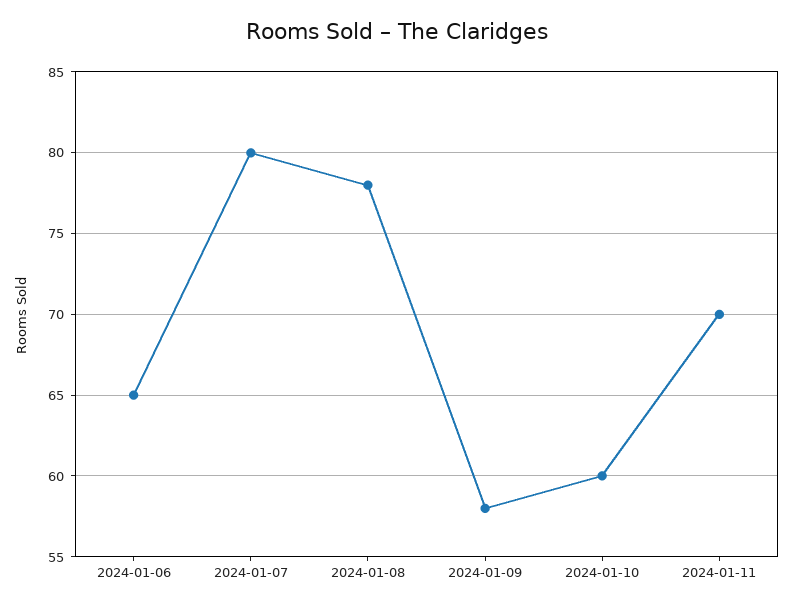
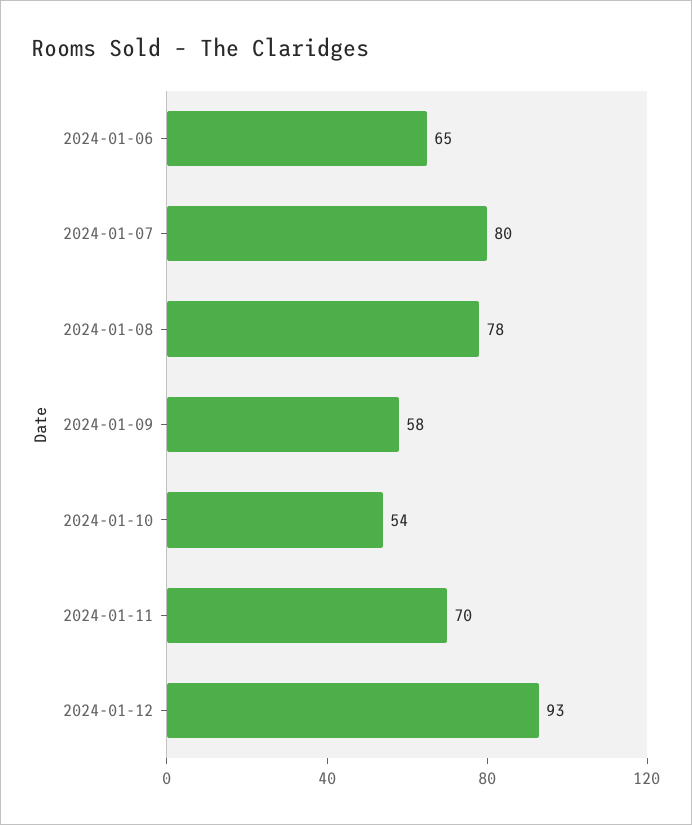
2024-01-10: 60 -> 54
2024-01-12: none -> 93

